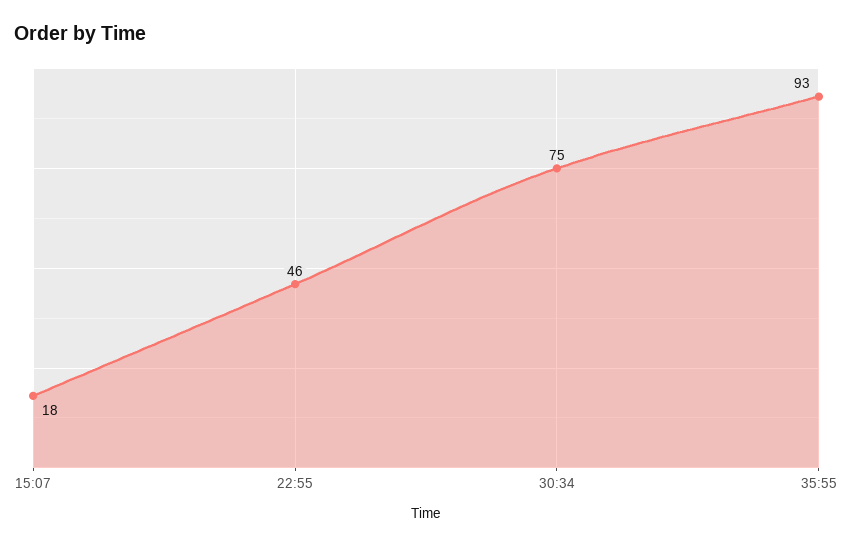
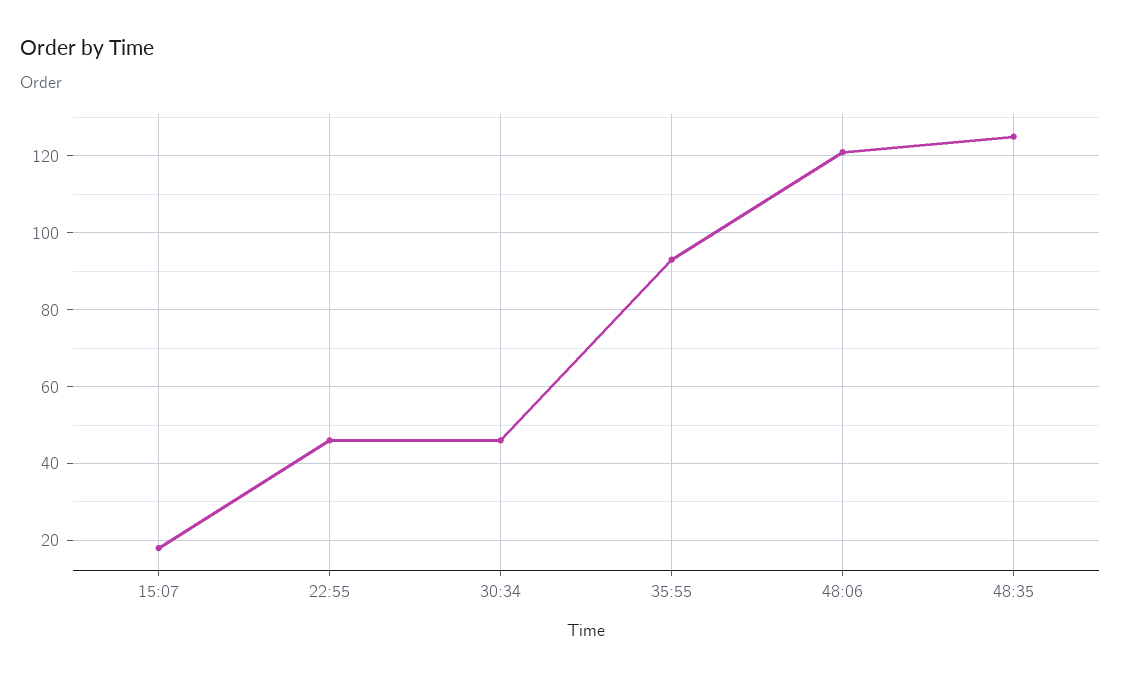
30:34: 75 -> 45
48:06: none -> 120
48:35: none -> 125

